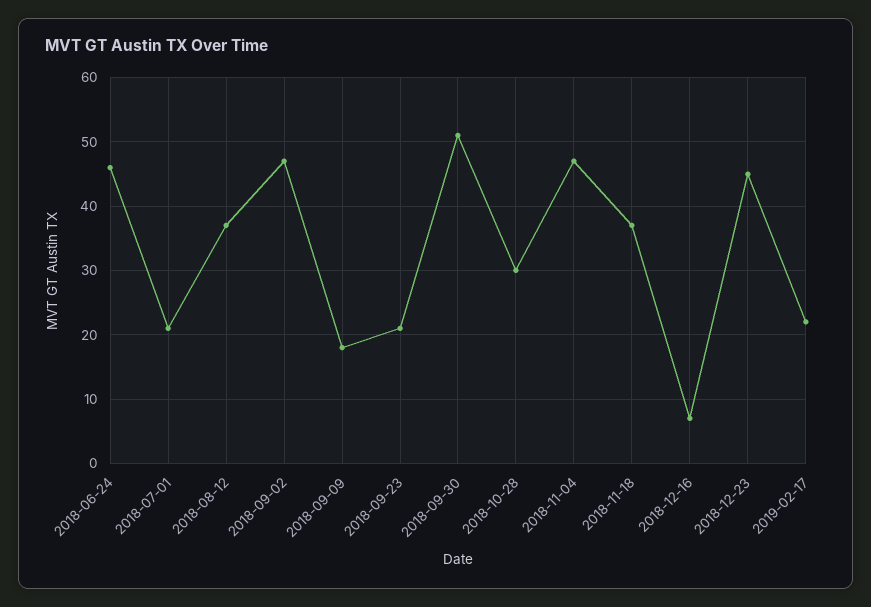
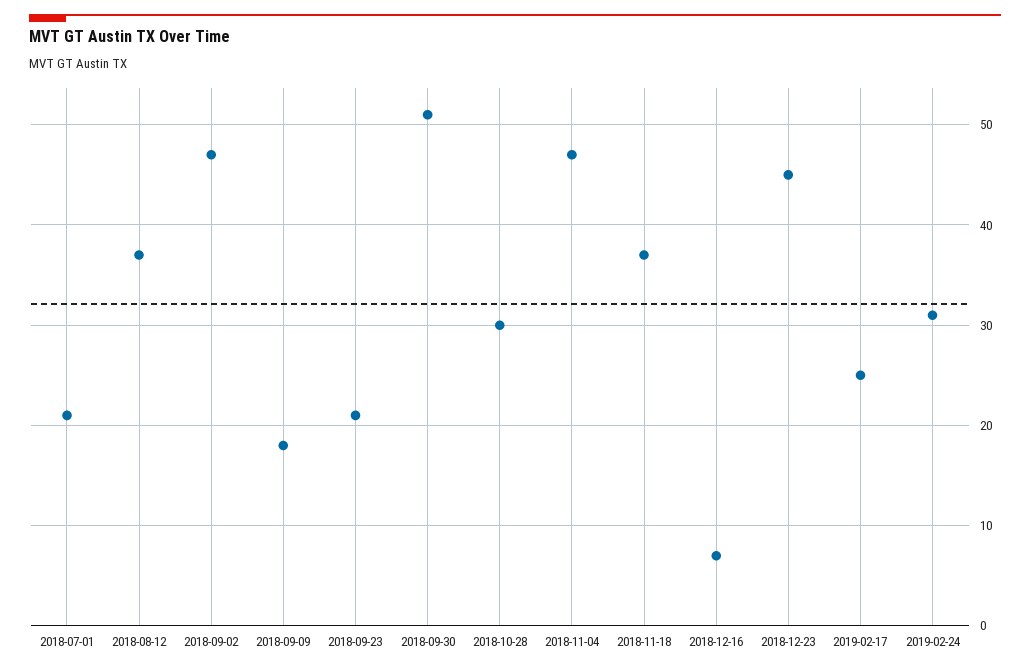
2018-06-24: 46 -> none
2019-02-17: 22 -> 25
2019-02-24: none -> 31

